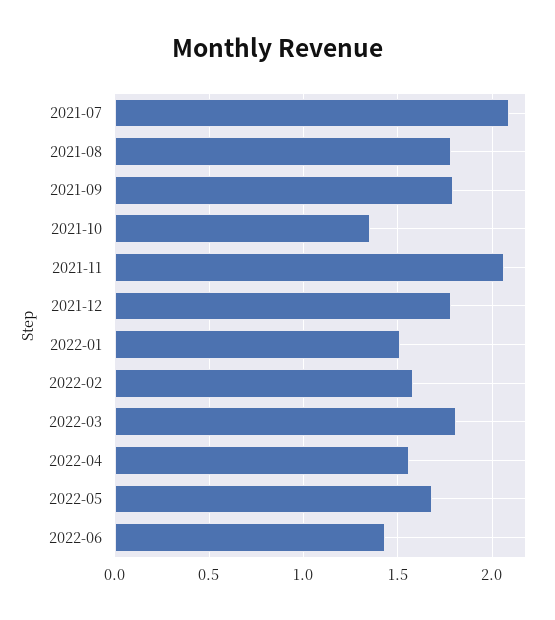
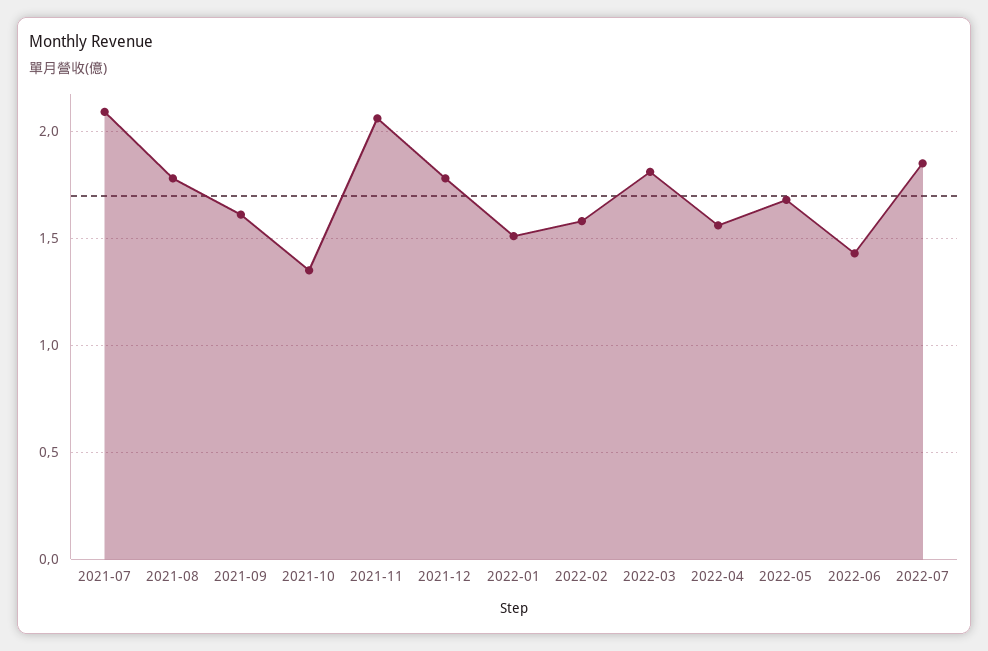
2021-09: 1.8 -> 1.6
2022-07: none -> 1.85

